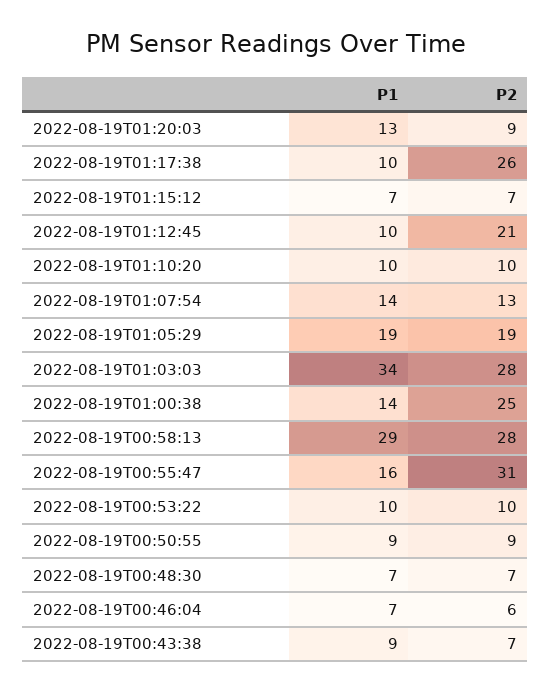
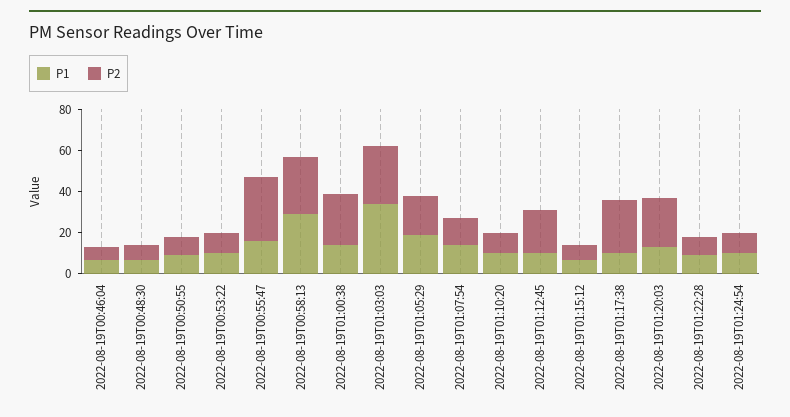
P2, 2022-08-19T01:20:03: 9 -> 25
P1, 2022-08-19T00:43:38: 9 -> none
P2, 2022-08-19T00:43:38: 7 -> none
P1, 2022-08-19T01:22:28: none -> 10
P2, 2022-08-19T01:22:28: none -> 10
P1, 2022-08-19T01:24:54: none -> 10
P2, 2022-08-19T01:24:54: none -> 10

